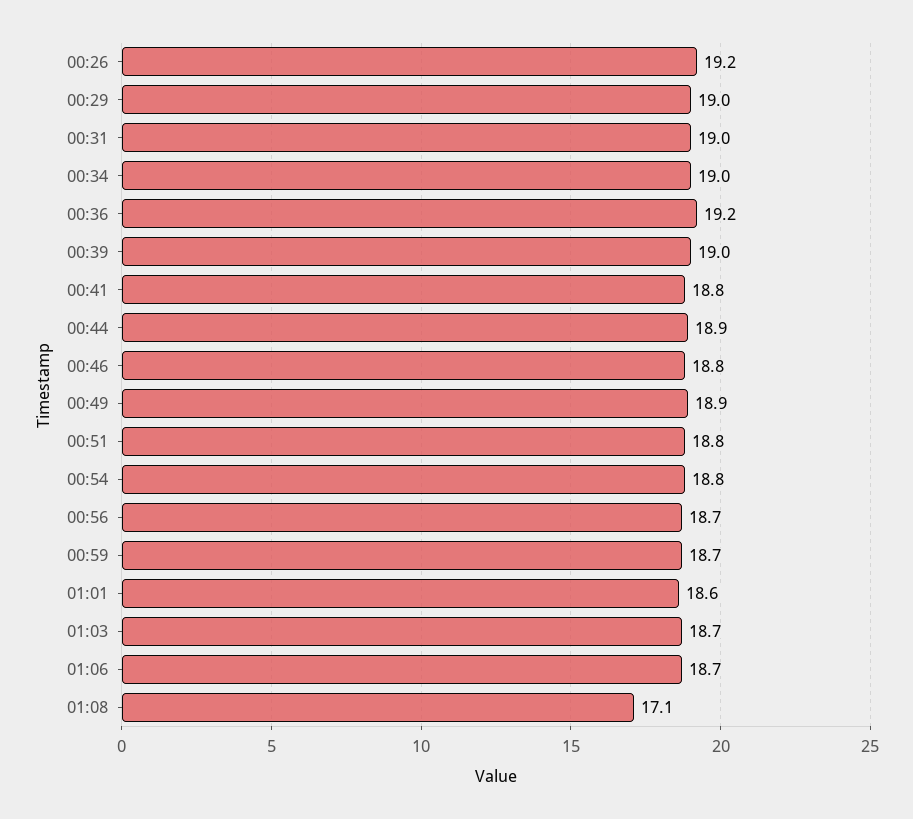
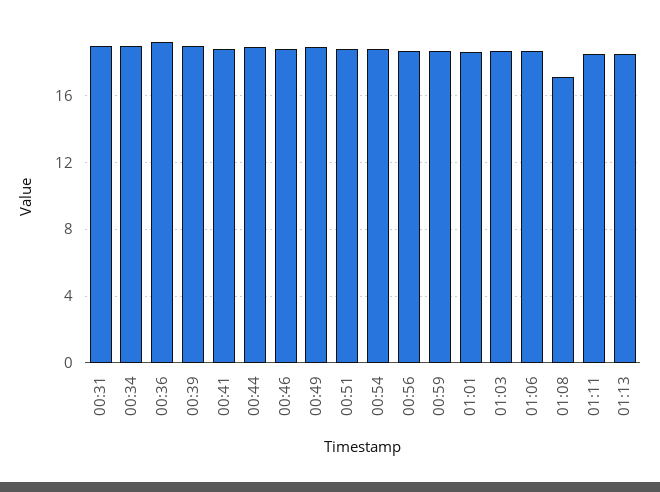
00:26: 19.2 -> none
00:29: 19 -> none
01:11: none -> 18.5
01:13: none -> 18.5

